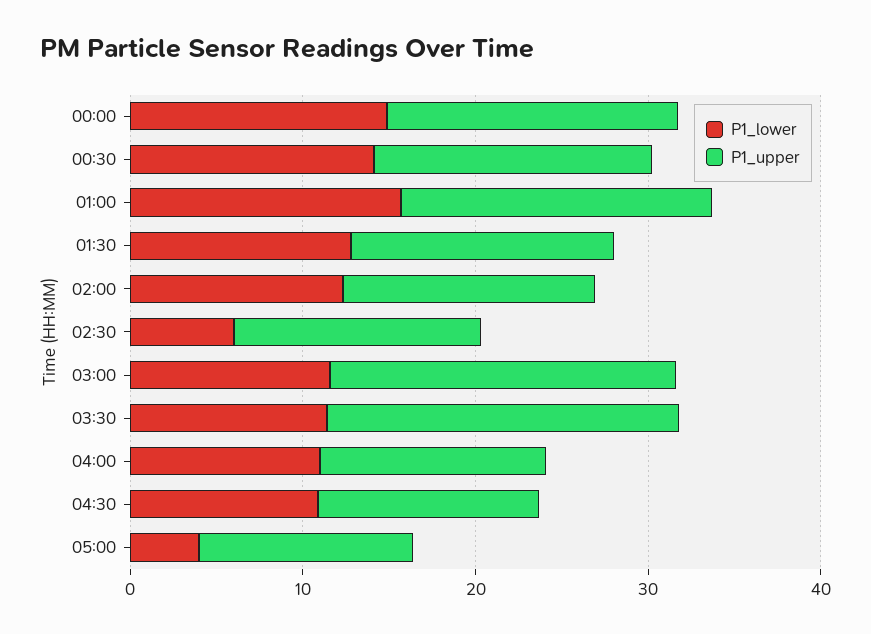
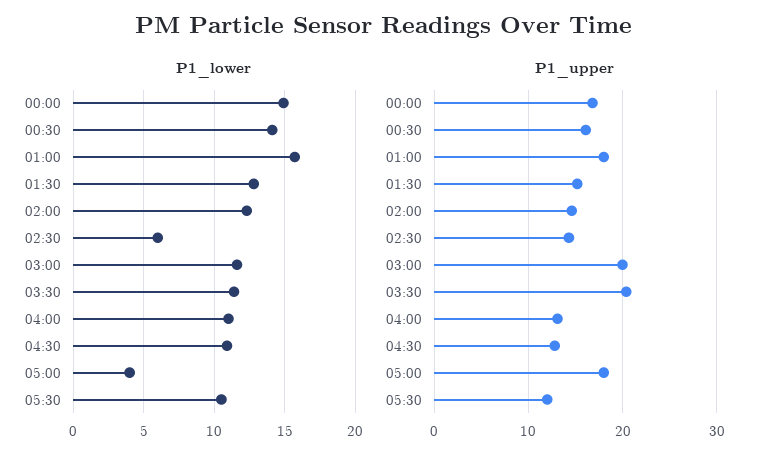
P1_upper, 05:00: 12 -> 18
P1_lower, 05:30: none -> 10.5
P1_upper, 05:30: none -> 12

